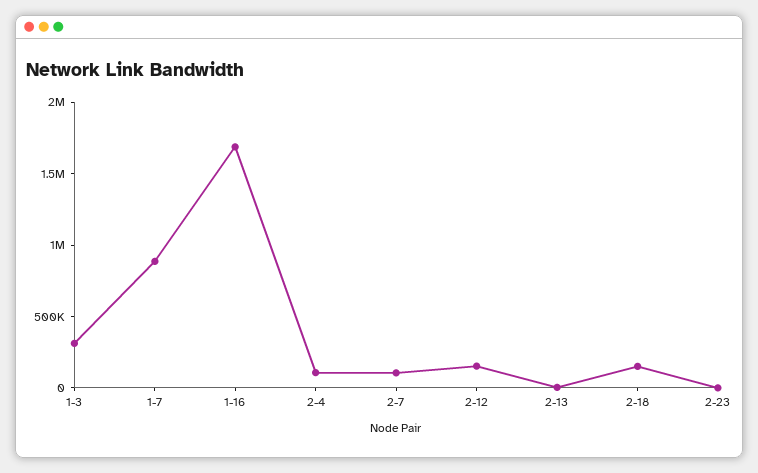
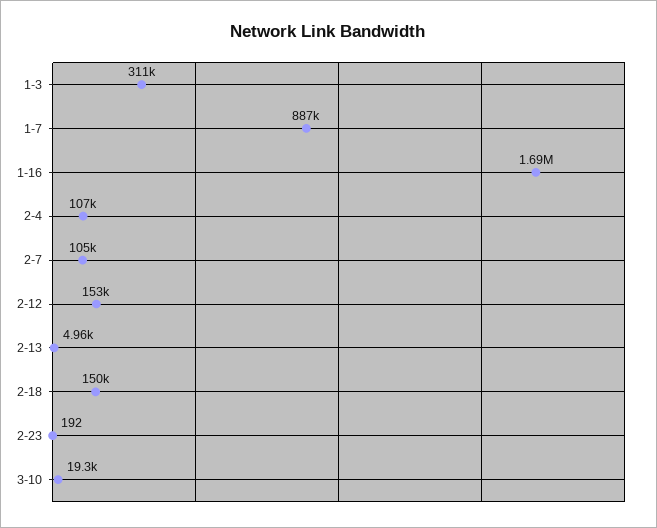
3-10: none -> 19300

